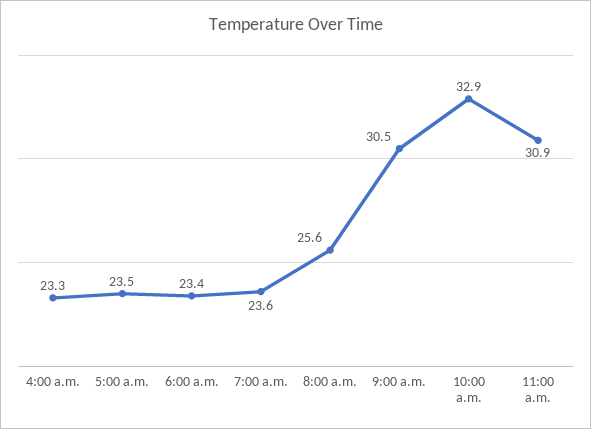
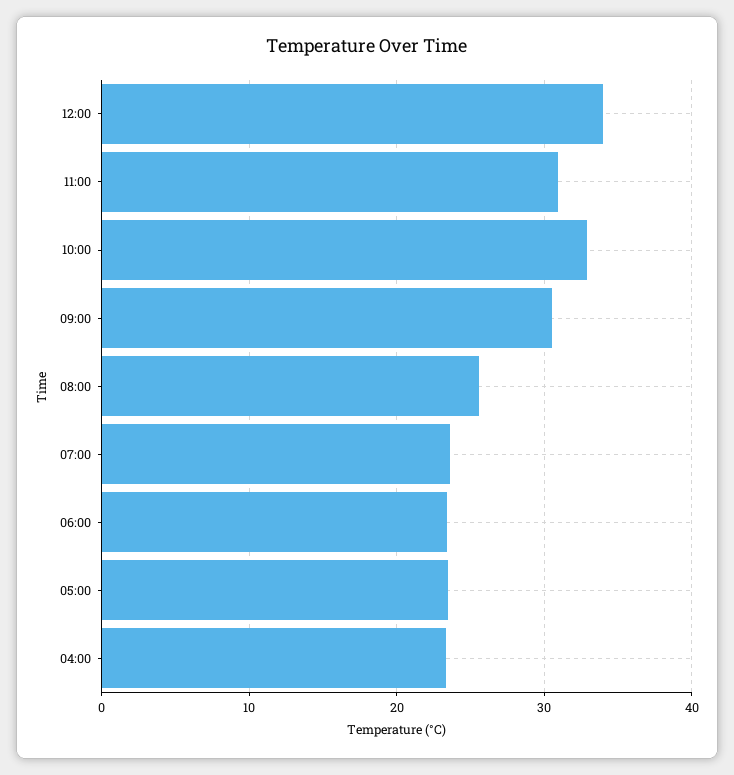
12:00: none -> 34

